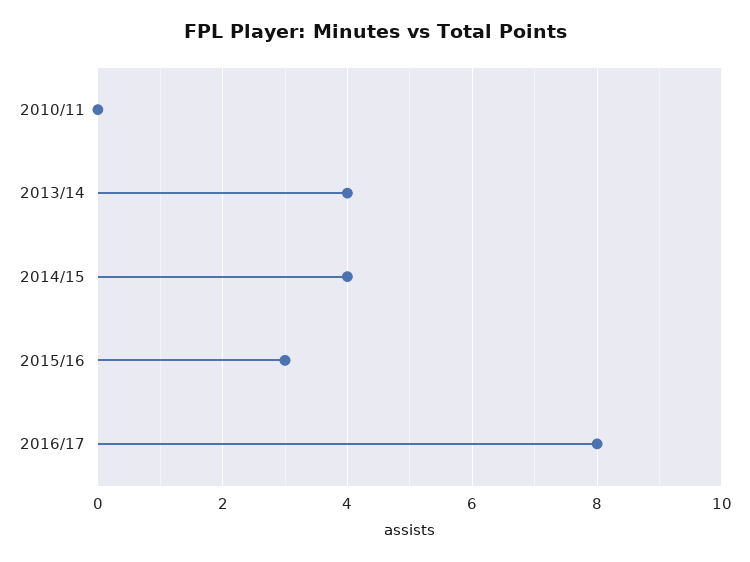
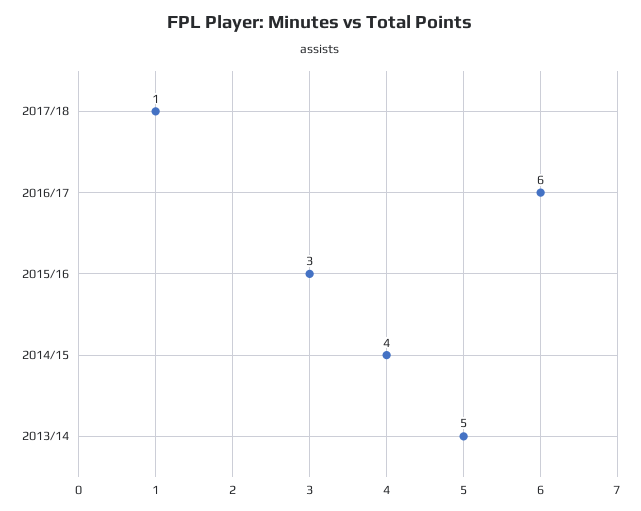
2010/11: 0 -> none
2013/14: 4 -> 5
2016/17: 8 -> 6
2017/18: none -> 1

